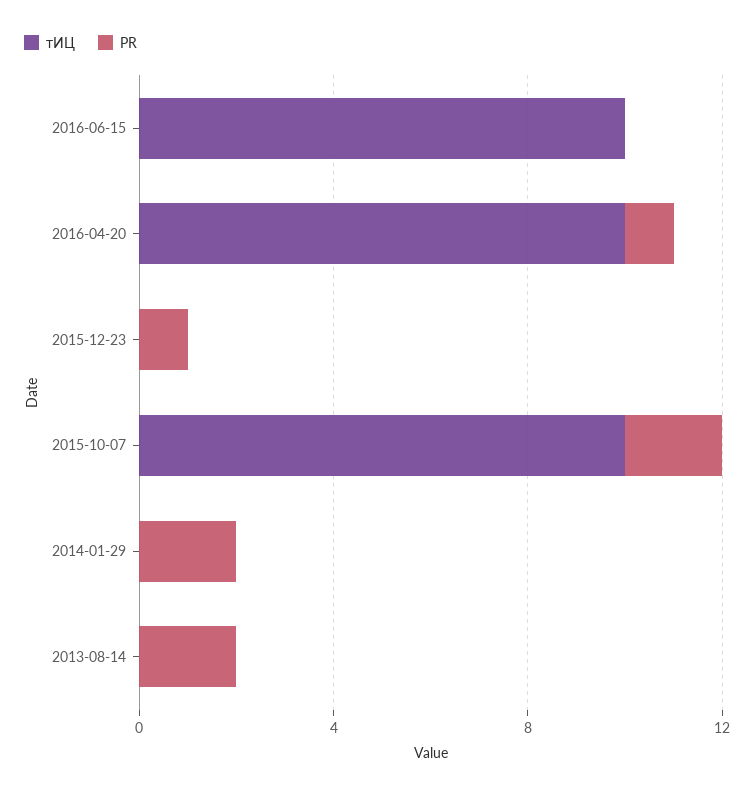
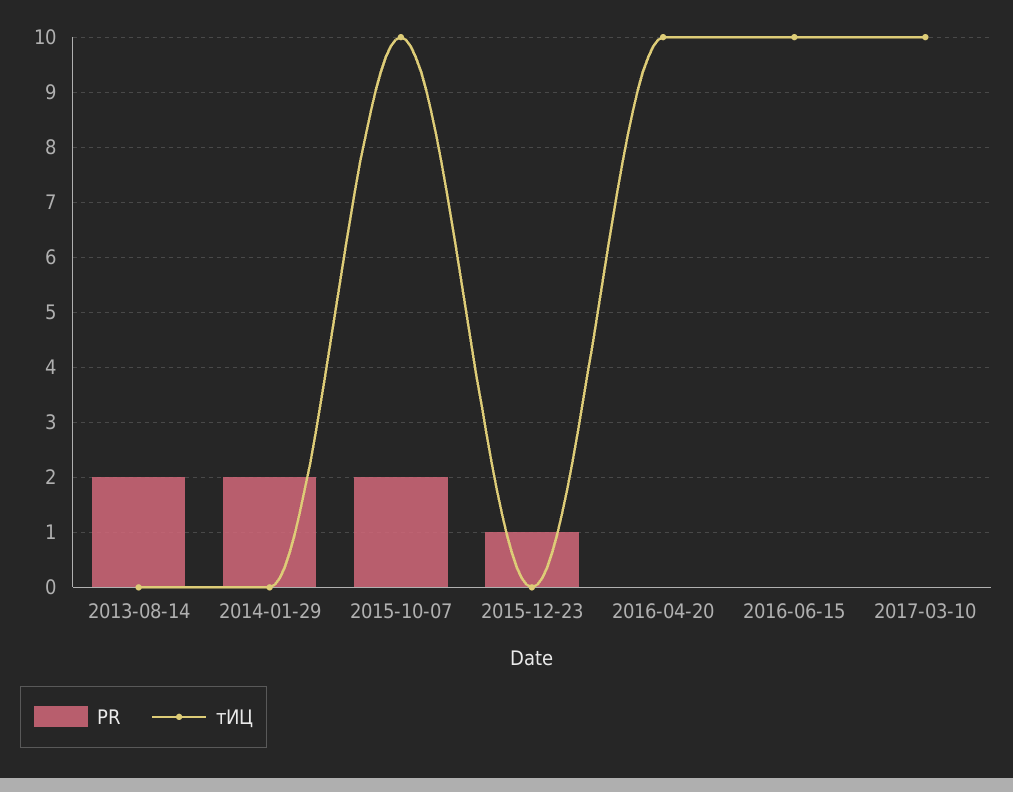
PR, 2016-04-20: 1 -> 0
PR, 2017-03-10: none -> 0
тИЦ, 2017-03-10: none -> 10

